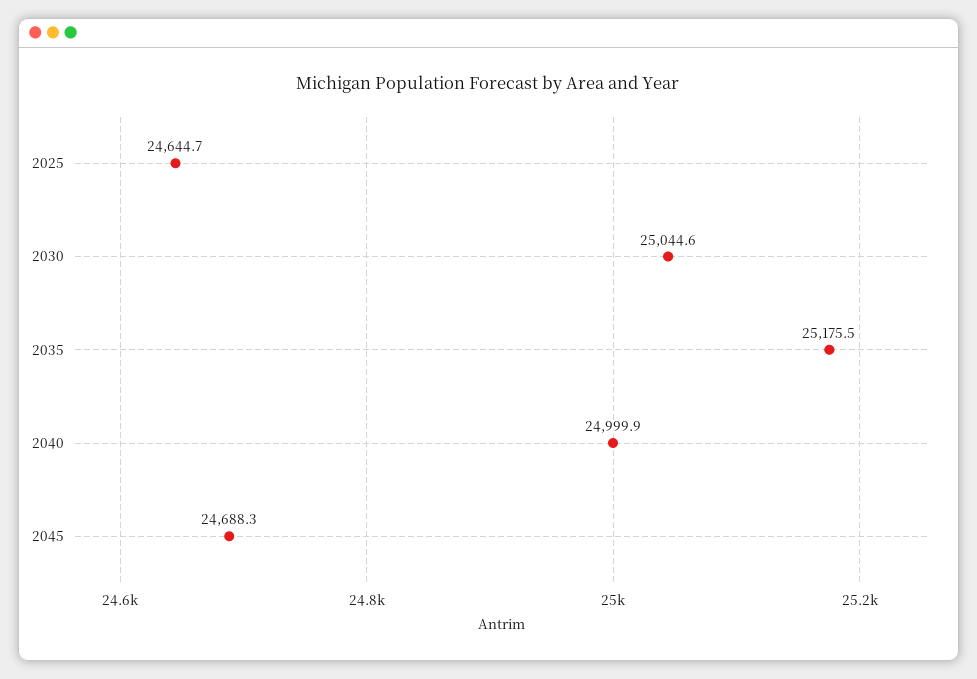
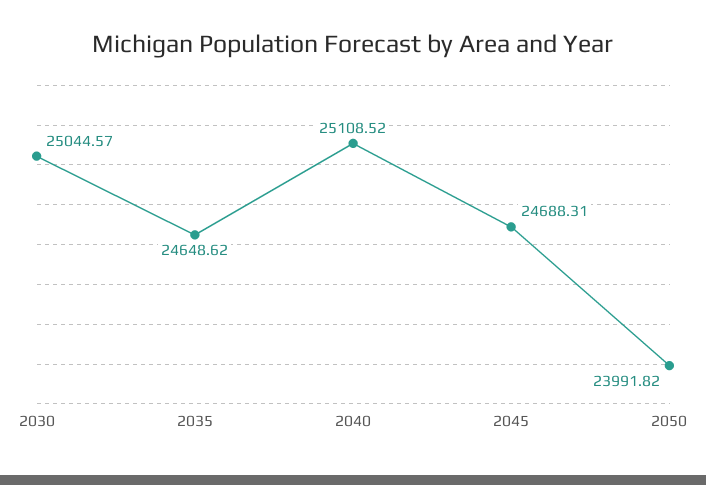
2025: 24644.7 -> none
2035: 25175.5 -> 24648.62
2040: 24999.9 -> 25108.52
2050: none -> 23991.82

